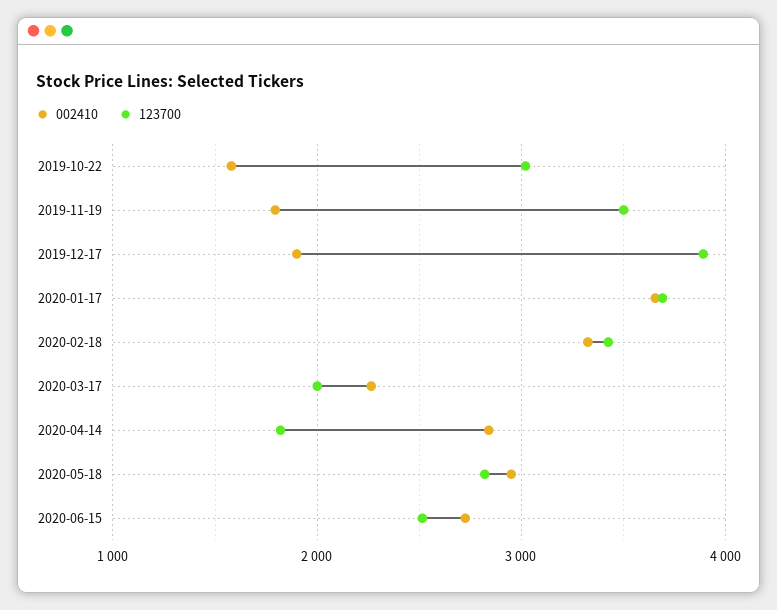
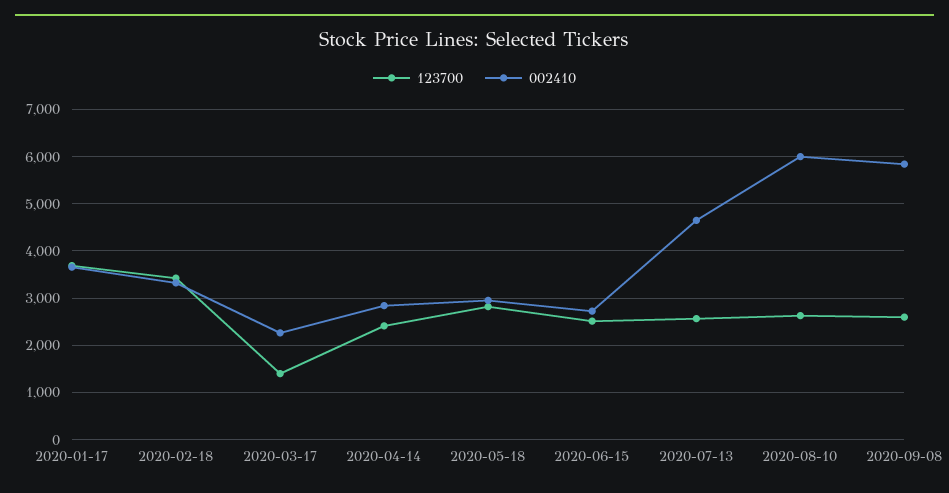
002410, 2019-10-22: 1600 -> none
123700, 2019-10-22: 3000 -> none
002410, 2019-11-19: 1800 -> none
123700, 2019-11-19: 3500 -> none
002410, 2019-12-17: 1900 -> none
123700, 2019-12-17: 3900 -> none
123700, 2020-03-17: 2000 -> 1400
123700, 2020-04-14: 1800 -> 2400
123700, 2020-07-13: none -> 2600
002410, 2020-07-13: none -> 4600
123700, 2020-08-10: none -> 2600
002410, 2020-08-10: none -> 6000
123700, 2020-09-08: none -> 2600
002410, 2020-09-08: none -> 5800

